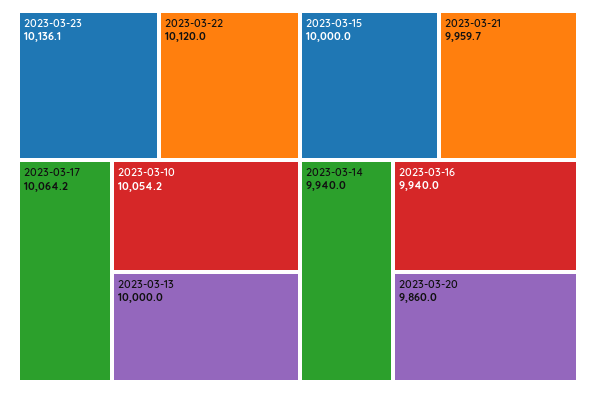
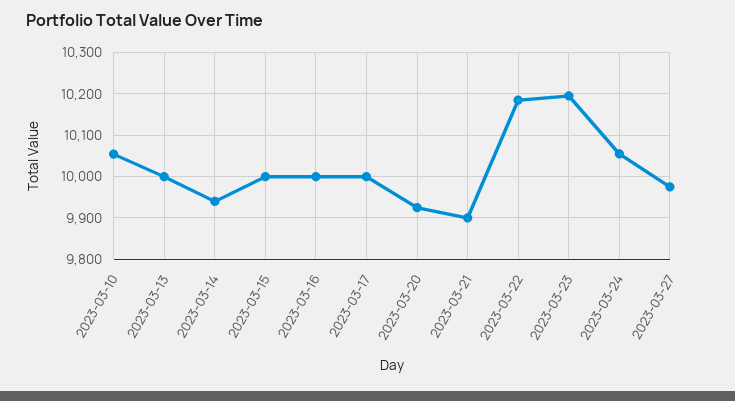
2023-03-23: 10136.1 -> 10200
2023-03-22: 10120 -> 10180
2023-03-17: 10064.2 -> 10000
2023-03-21: 9959.7 -> 9900
2023-03-16: 9940 -> 10000
2023-03-20: 9860 -> 9920
2023-03-24: none -> 10060
2023-03-27: none -> 9980

